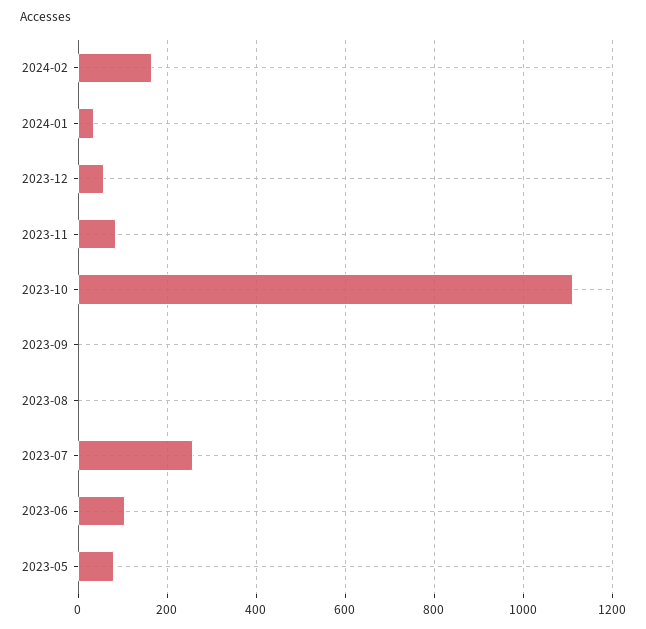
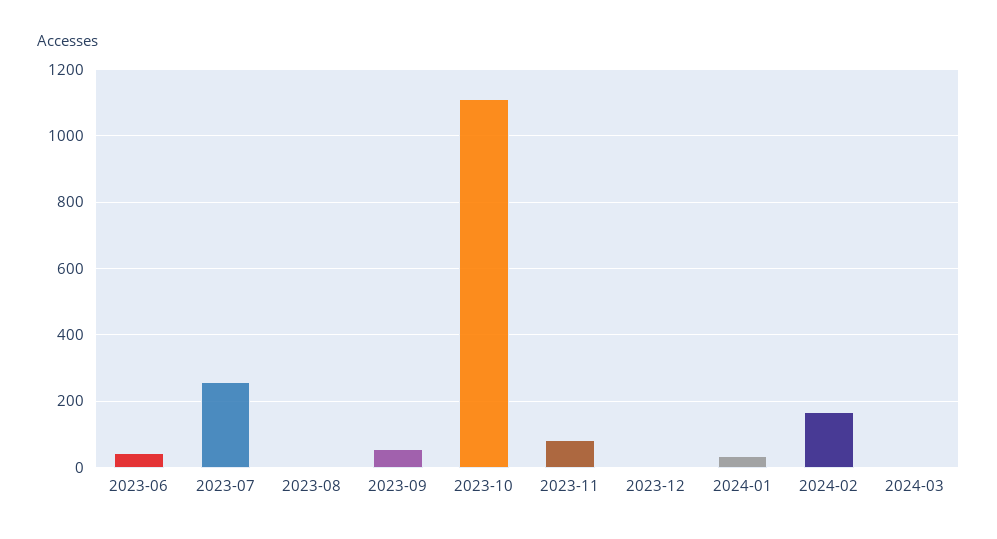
2023-12: 60 -> 0
2023-09: 0 -> 60
2023-06: 100 -> 40
2023-05: 80 -> none
2024-03: none -> 0

